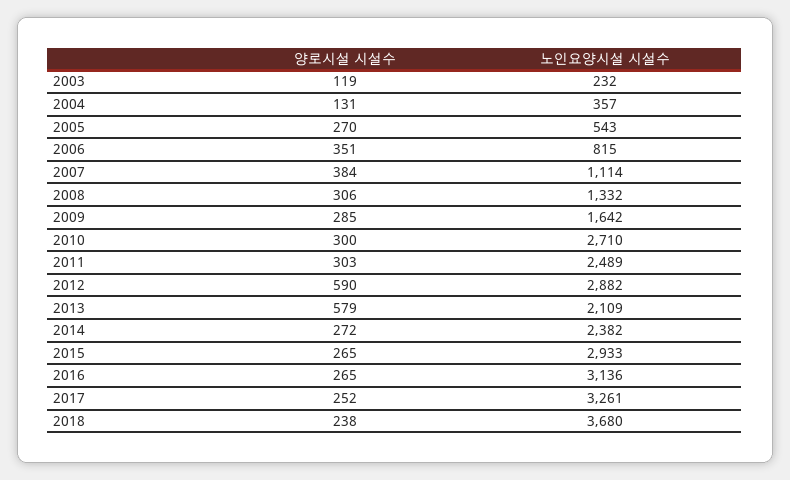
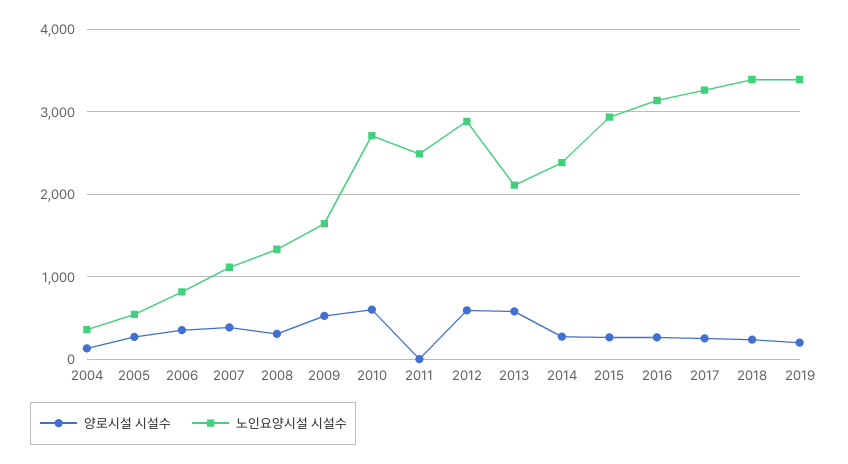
양로시설 시설수, 2003: 119 -> none
노인요양시설 시설수, 2003: 232 -> none
양로시설 시설수, 2009: 285 -> 500
양로시설 시설수, 2010: 300 -> 600
양로시설 시설수, 2011: 303 -> 0
노인요양시설 시설수, 2018: 3680 -> 3400
양로시설 시설수, 2019: none -> 200
노인요양시설 시설수, 2019: none -> 3400

